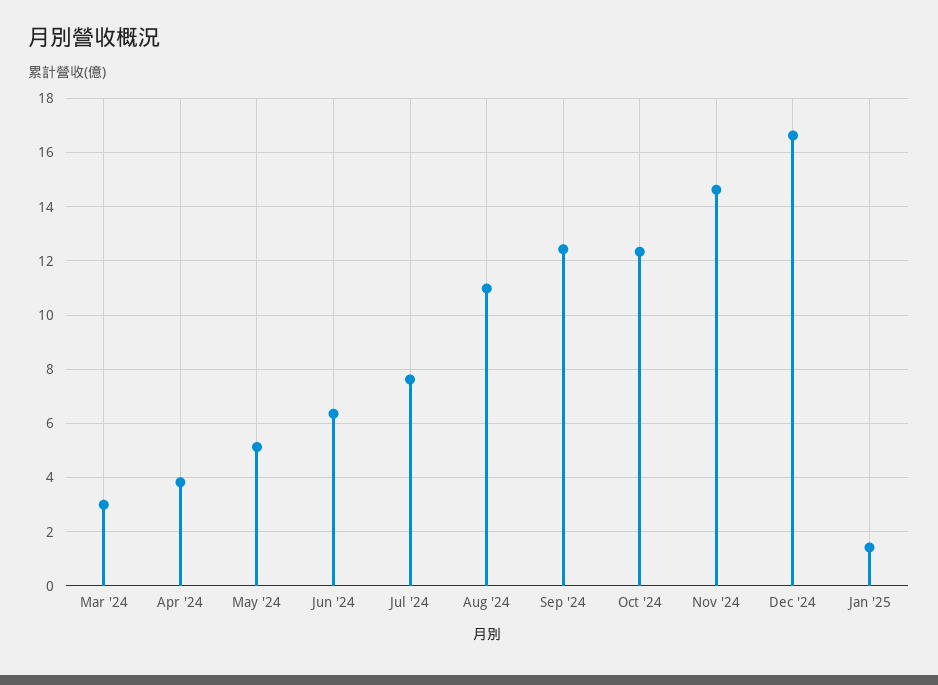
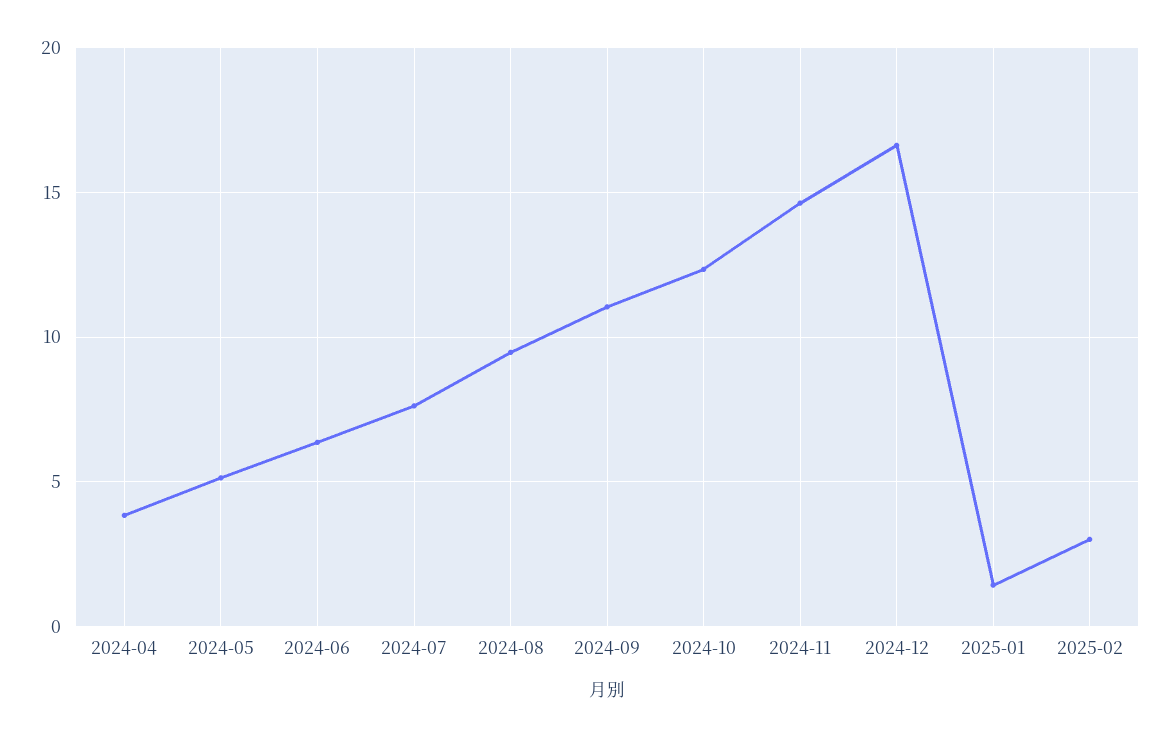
Mar '24: 3 -> none
Aug '24: 11 -> 9.5
Sep '24: 12.5 -> 11
2025-02: none -> 3

